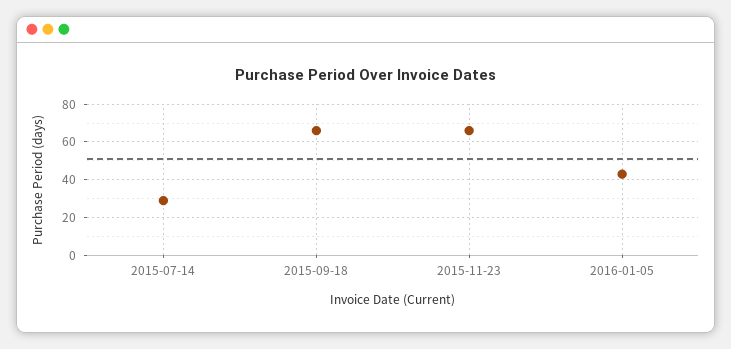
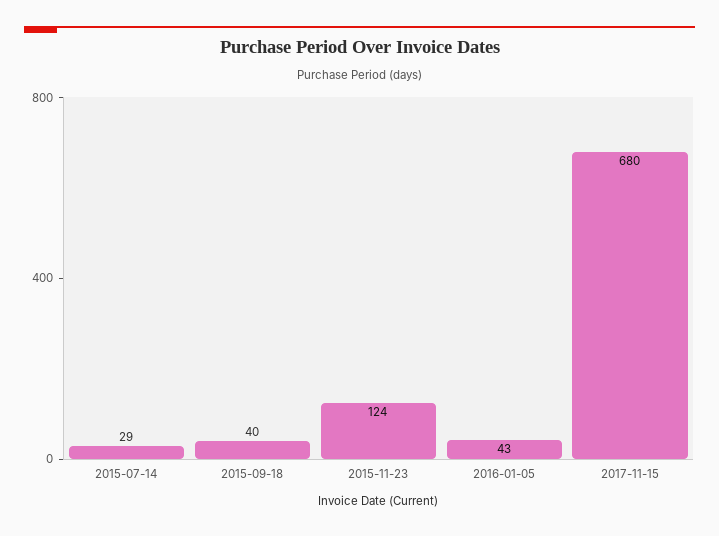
2015-09-18: 65 -> 40
2015-11-23: 65 -> 124
2017-11-15: none -> 680

